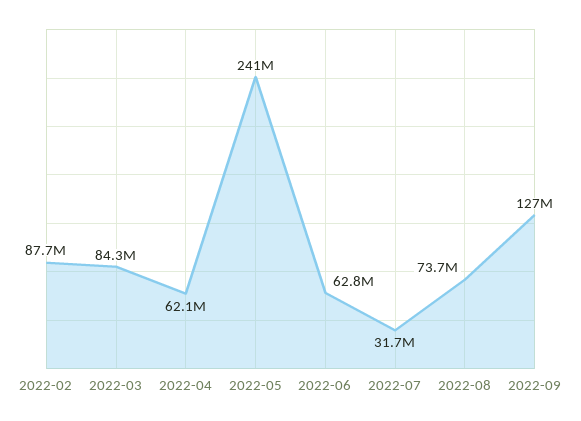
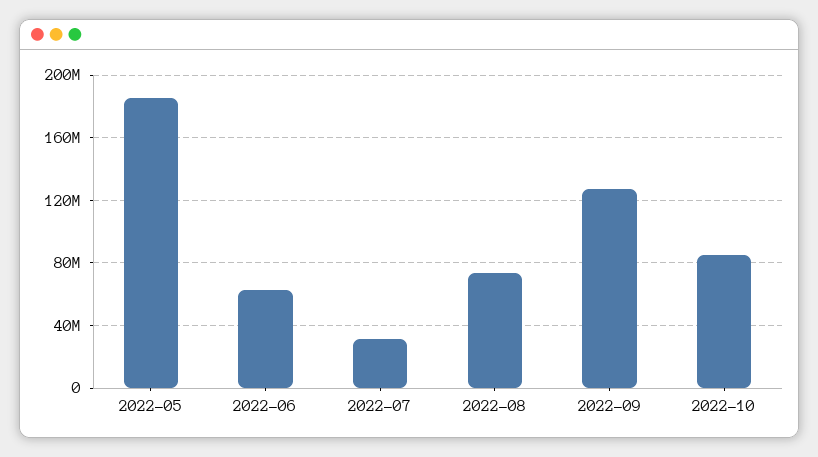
2022-02: 87700000 -> none
2022-03: 84300000 -> none
2022-04: 62100000 -> none
2022-05: 241000000 -> 185000000
2022-10: none -> 85000000

